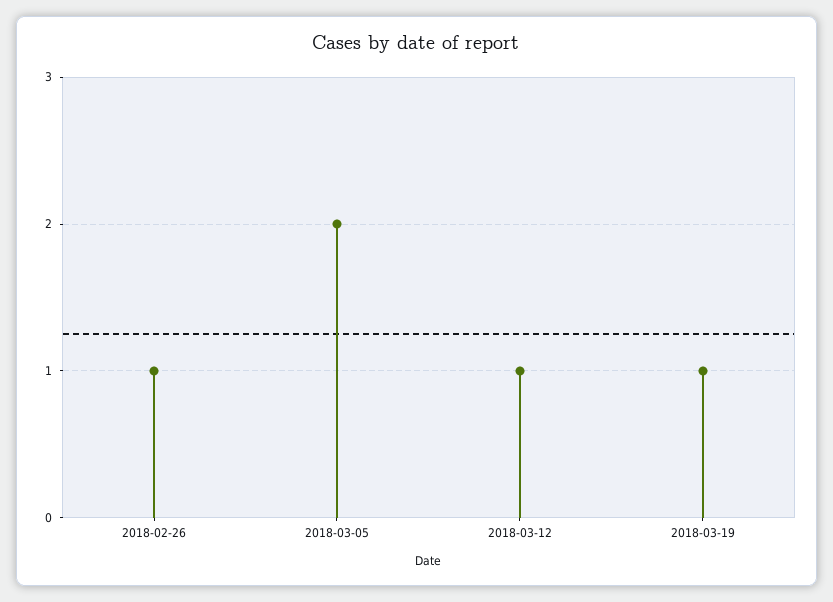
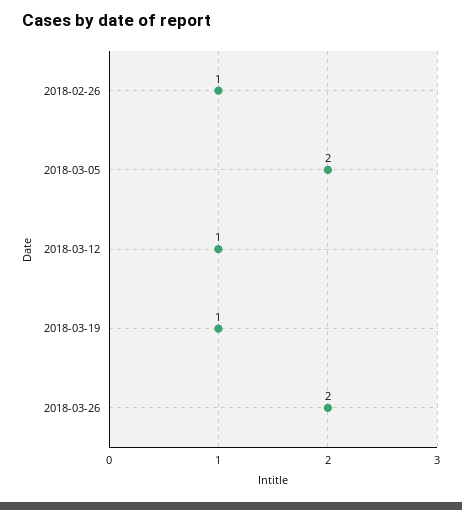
2018-03-26: none -> 2

